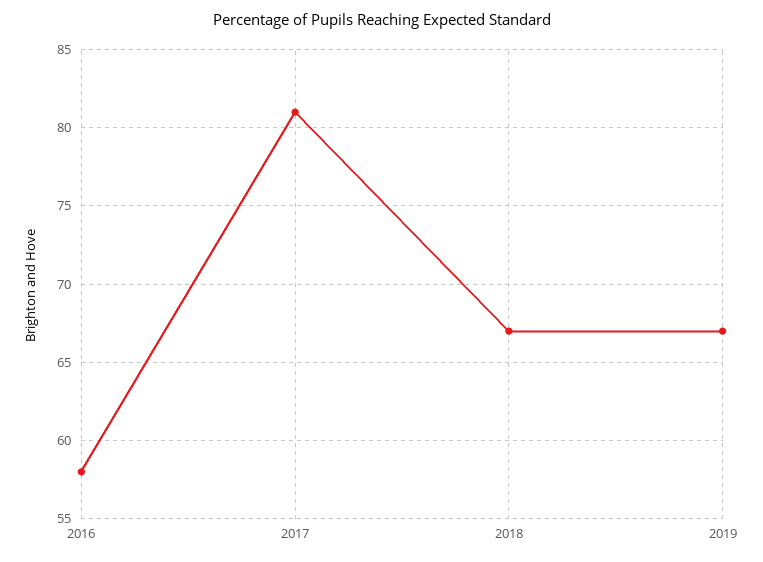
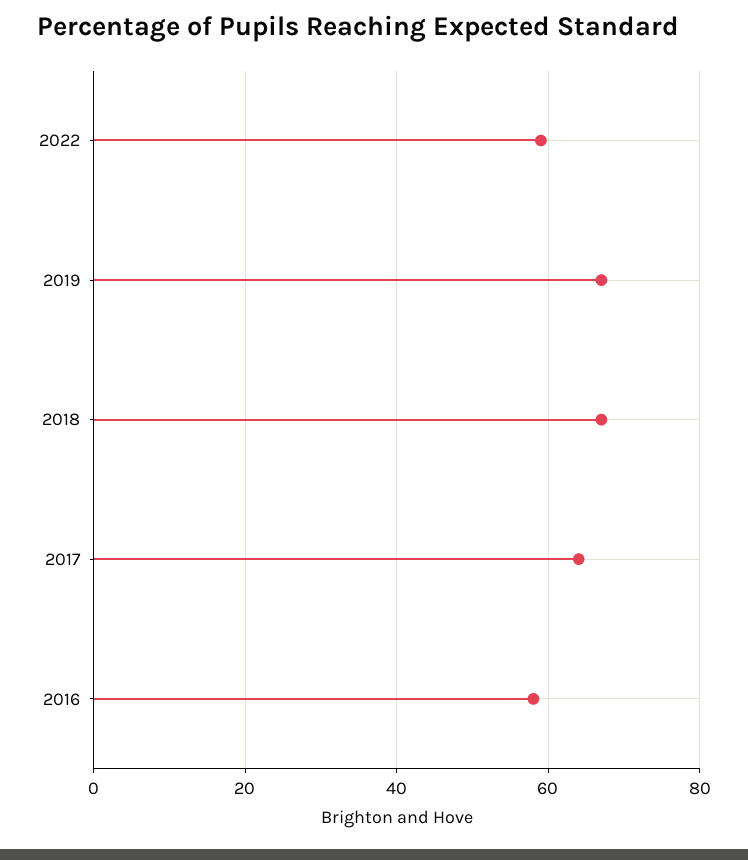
2017: 81 -> 65
2022: none -> 60

